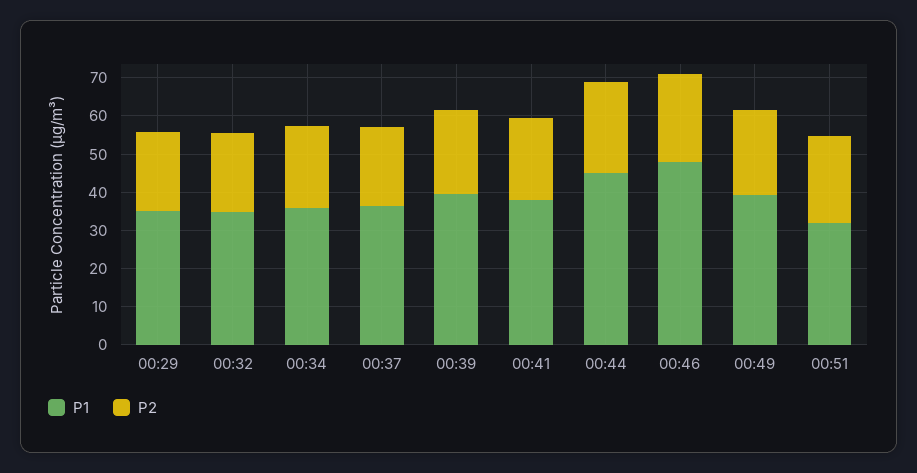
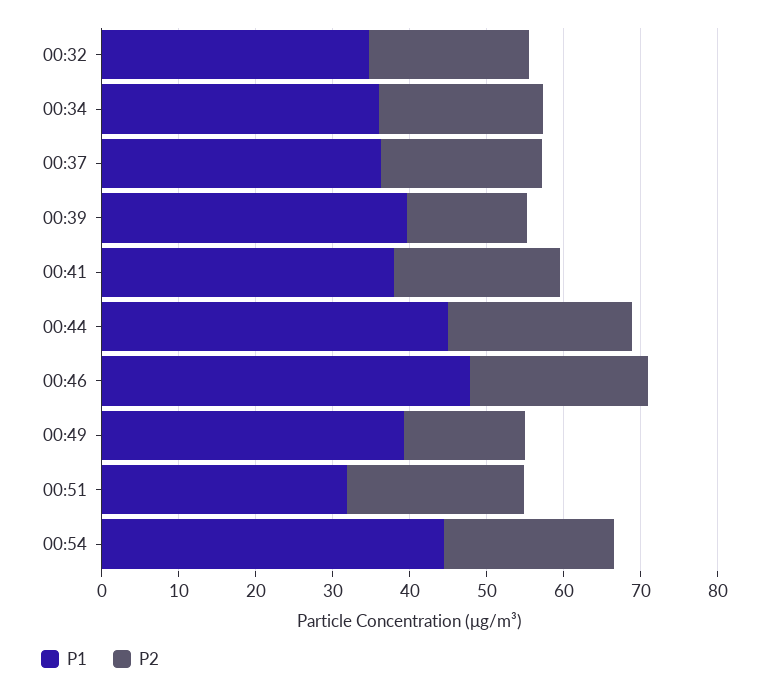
P1, 00:29: 35 -> none
P2, 00:29: 20 -> none
P2, 00:39: 22.5 -> 16
P2, 00:49: 22.5 -> 16
P1, 00:54: none -> 44
P2, 00:54: none -> 22

